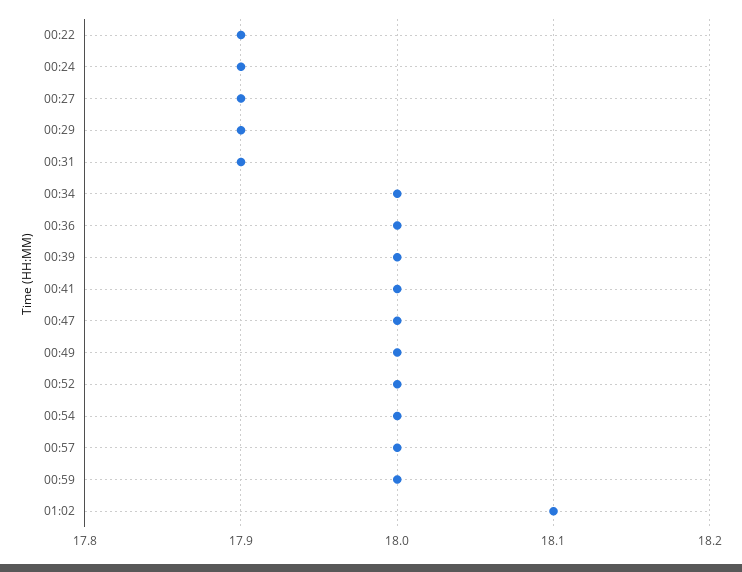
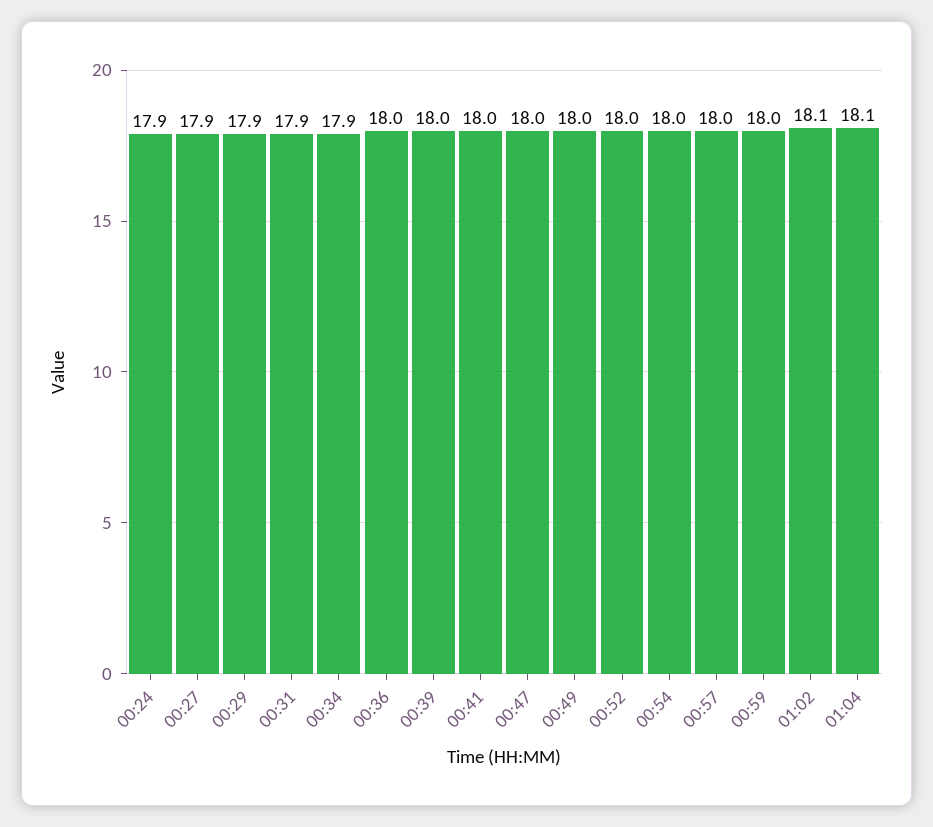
00:22: 17.9 -> none
00:34: 18 -> 17.9
01:04: none -> 18.1

